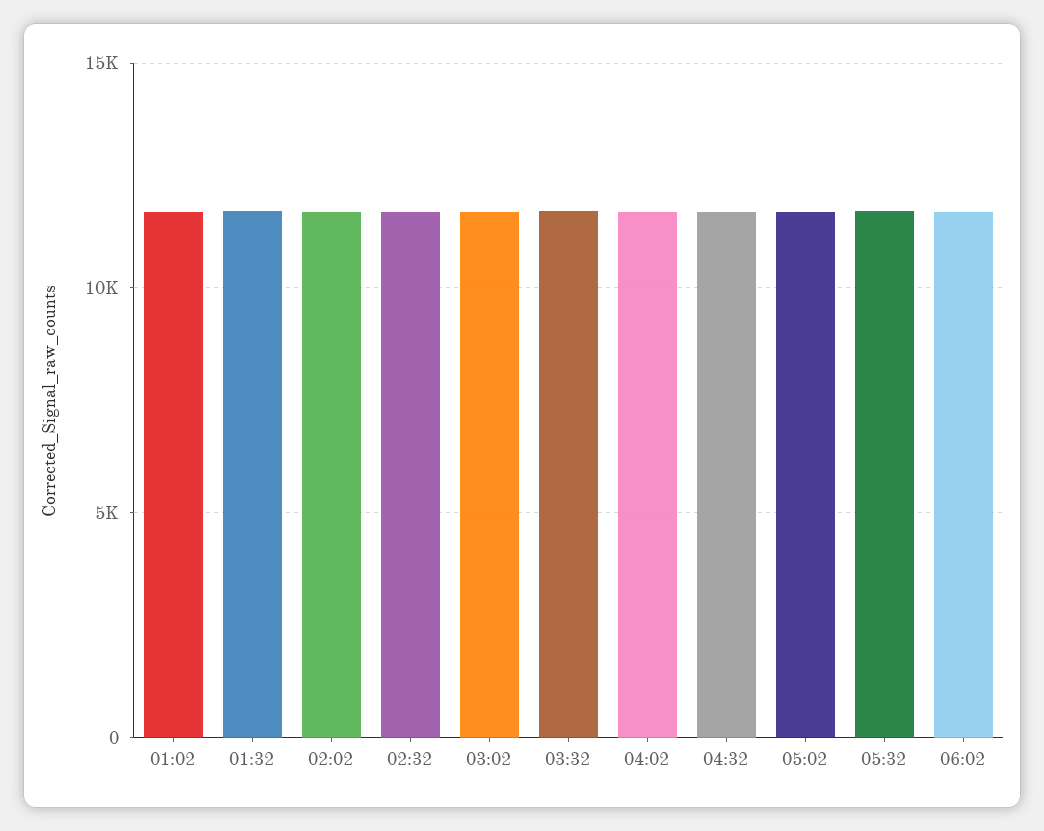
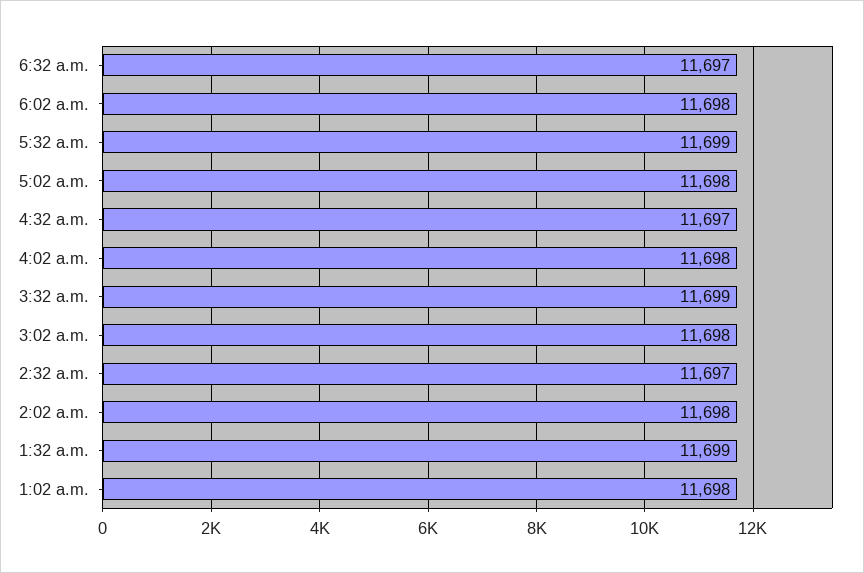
6:32 a.m.: none -> 11697

